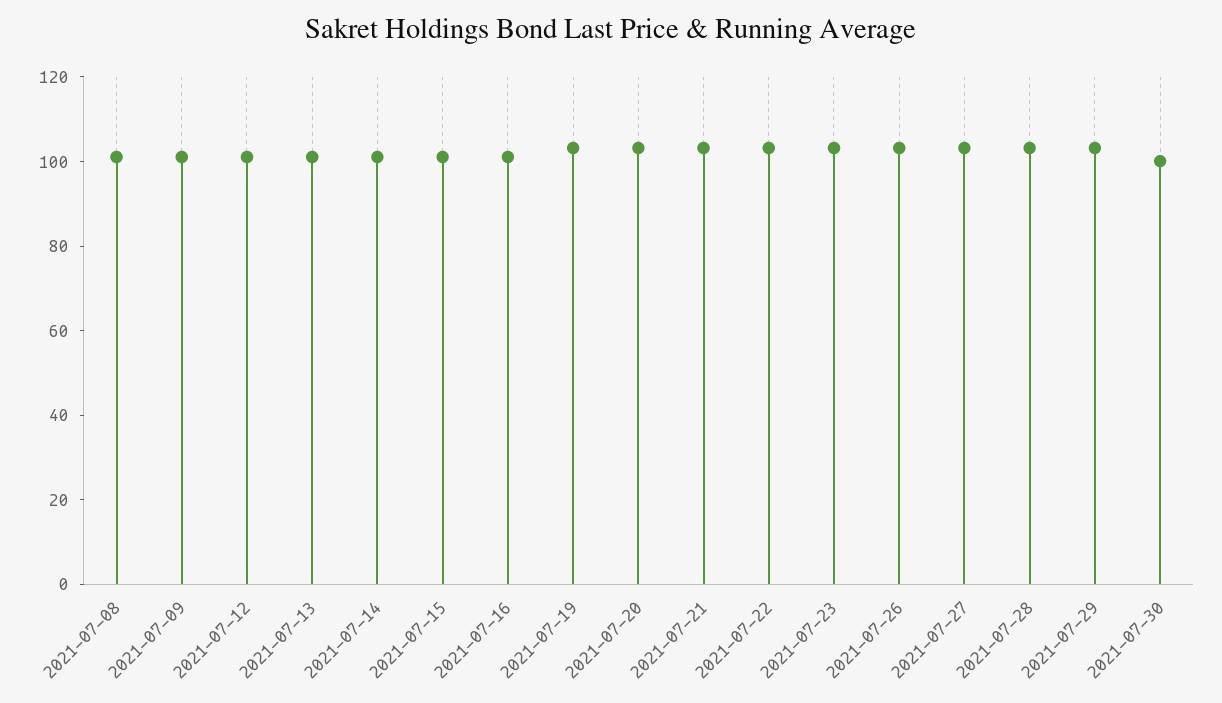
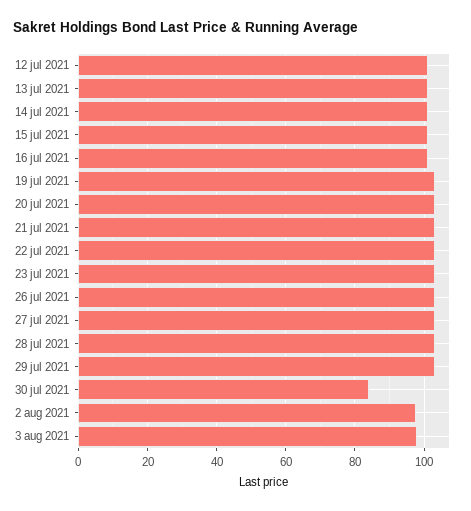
2021-07-08: 100 -> none
2021-07-09: 100 -> none
2021-07-30: 100 -> 84
2 aug 2021: none -> 98
3 aug 2021: none -> 98

